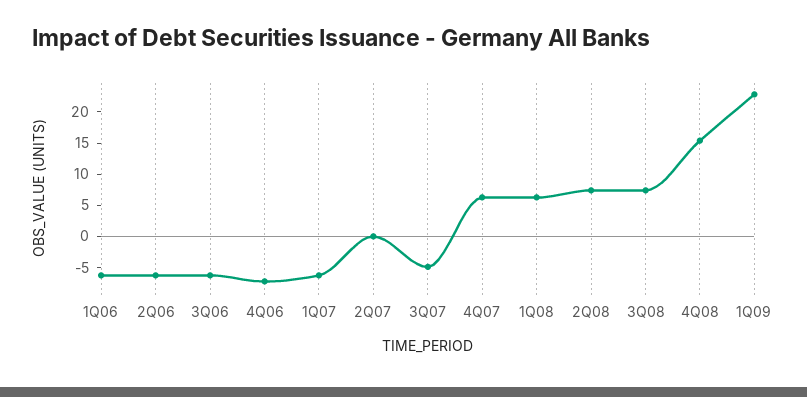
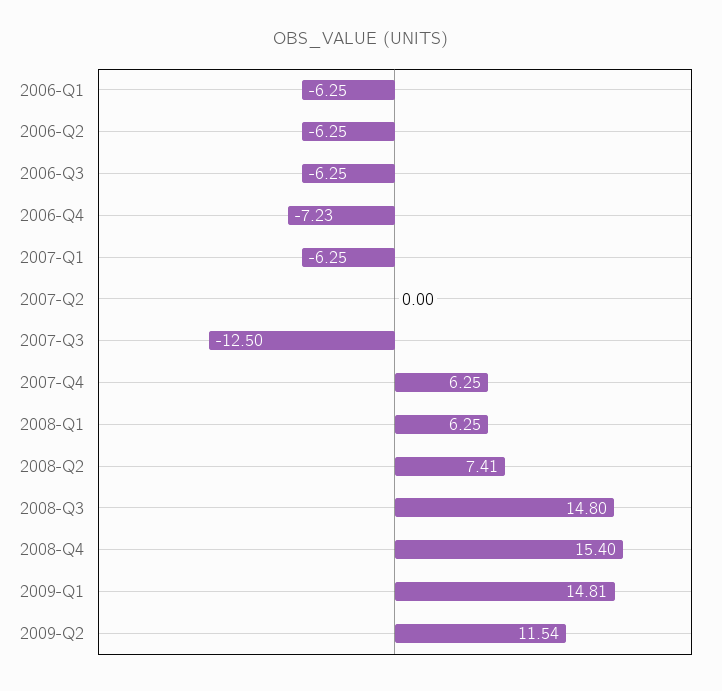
3Q07: -5 -> -12.5
3Q08: 7.5 -> 14.8
1Q09: 22.5 -> 14.81
2009-Q2: none -> 11.54

